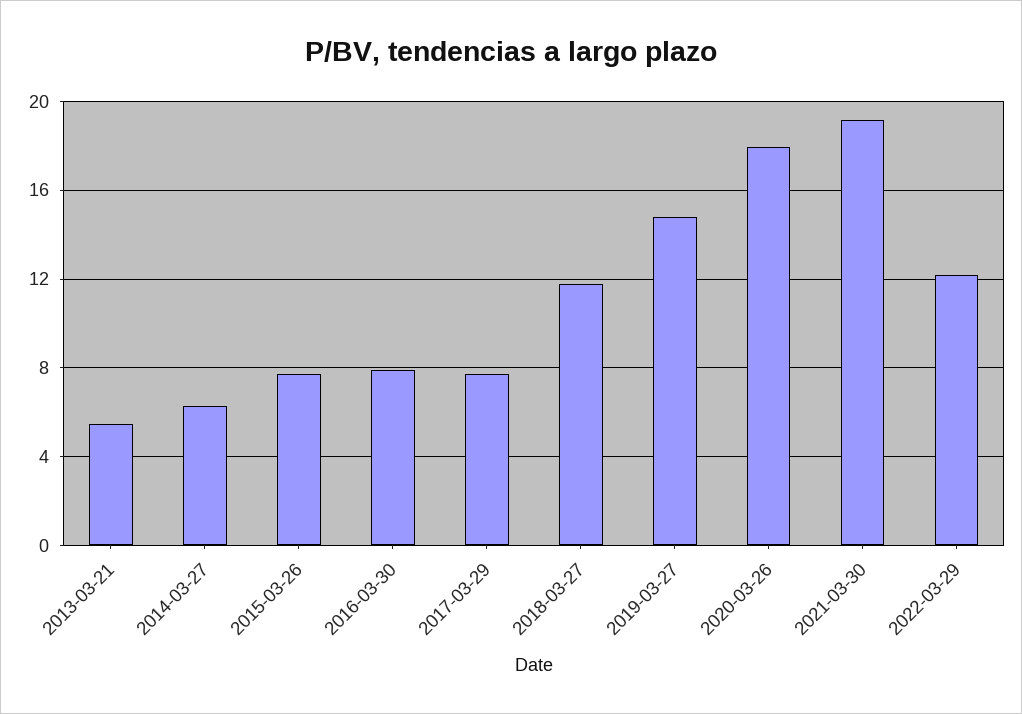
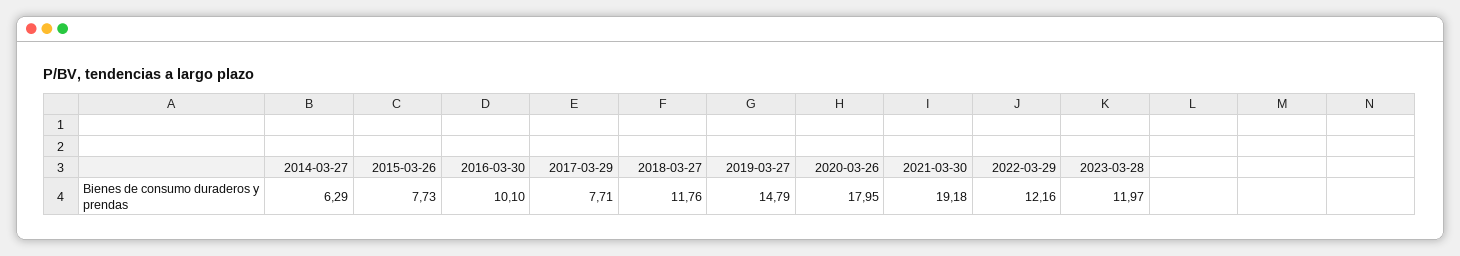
2013-03-21: 5.5 -> none
2016-03-30: 8 -> 10.1
2023-03-28: none -> 11.97

